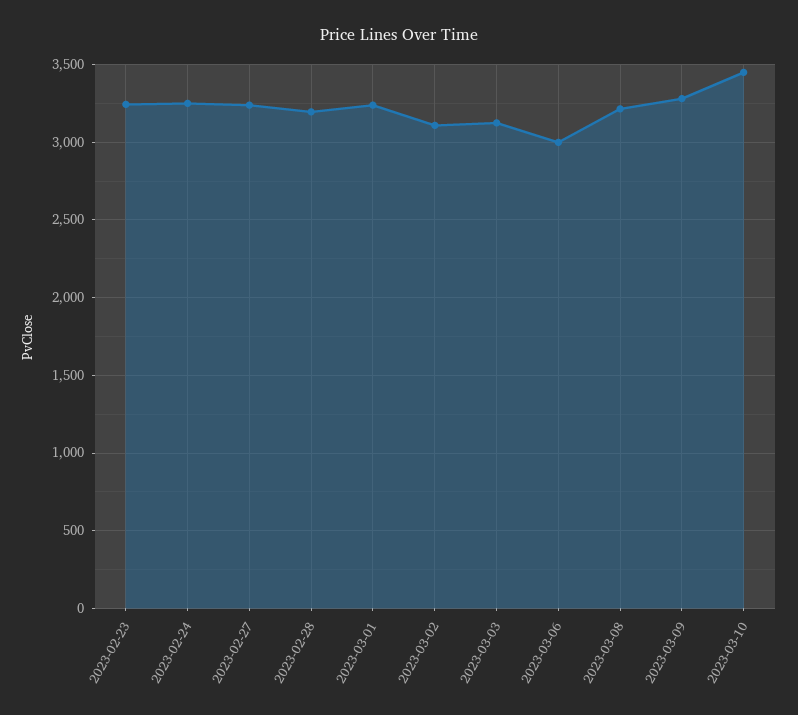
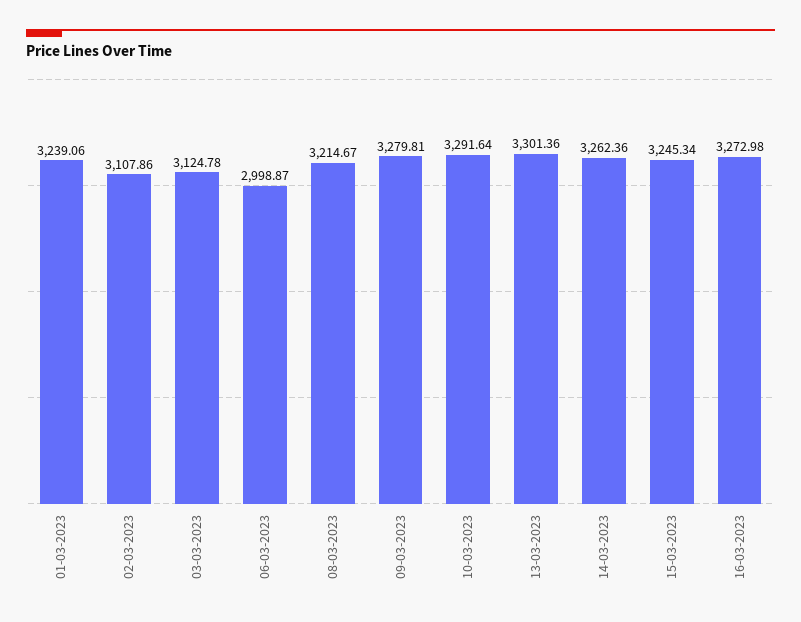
2023-02-23: 3250 -> none
2023-02-24: 3250 -> none
2023-02-27: 3250 -> none
2023-02-28: 3200 -> none
2023-03-10: 3450 -> 3291.64
13-03-2023: none -> 3301.36
14-03-2023: none -> 3262.36
15-03-2023: none -> 3245.34
16-03-2023: none -> 3272.98

